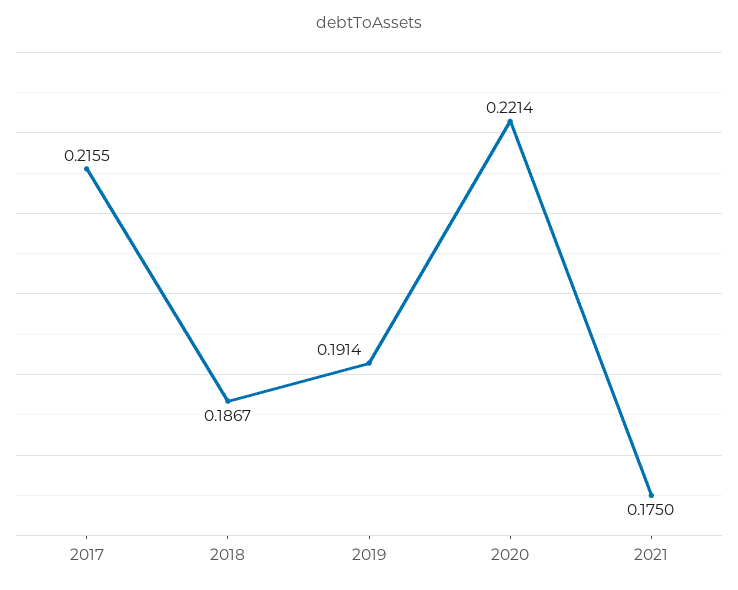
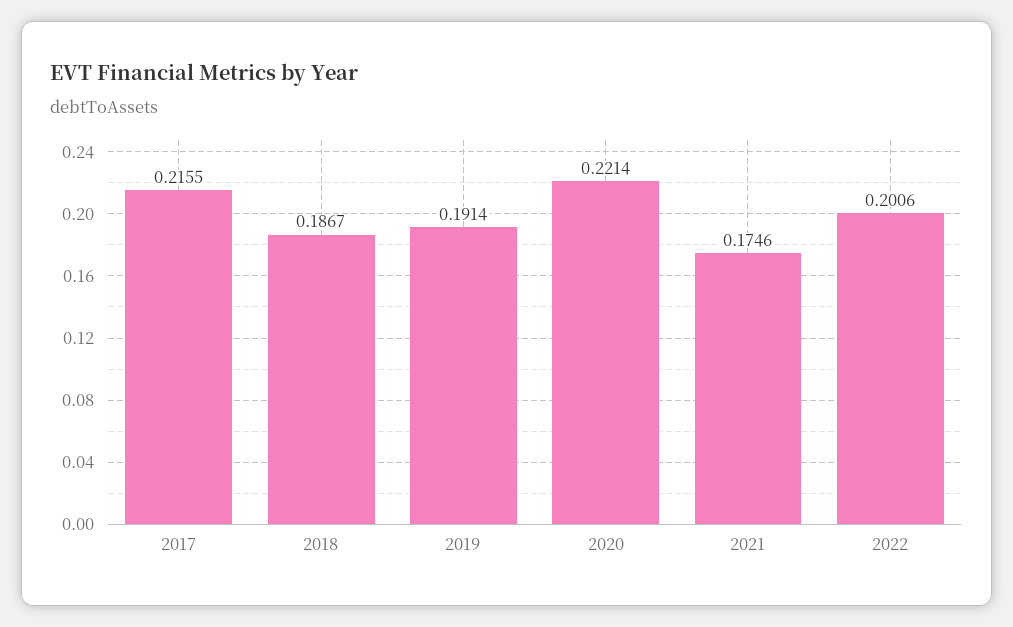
2021: 0.175 -> 0.1746
2022: none -> 0.2006

